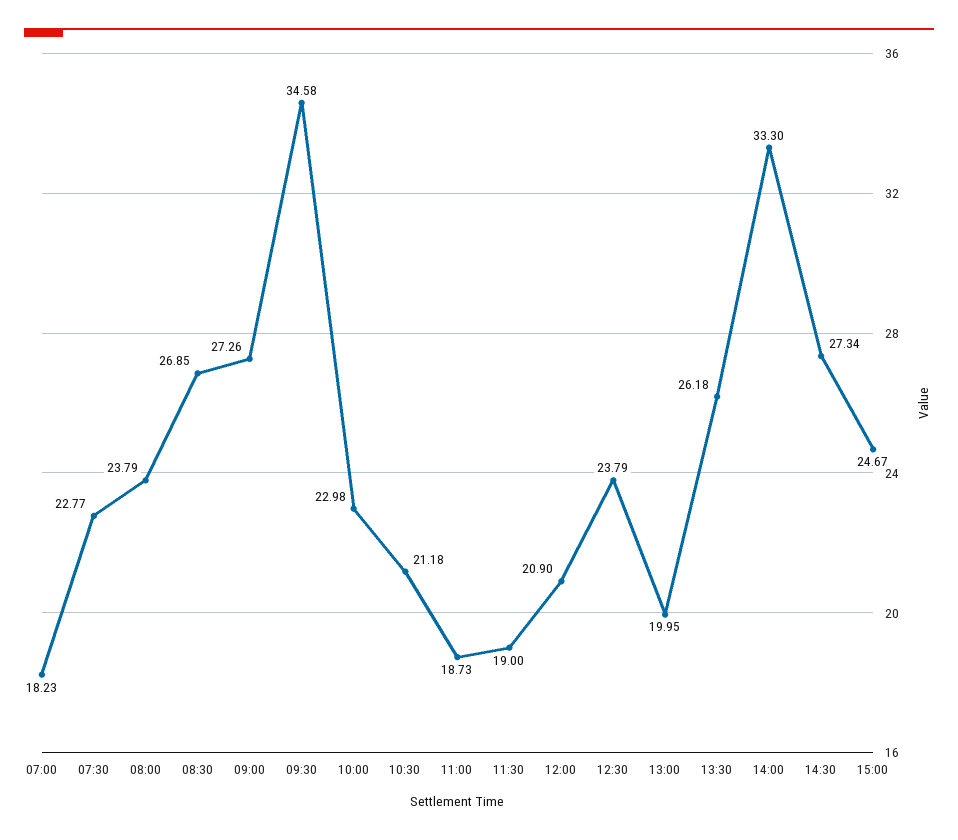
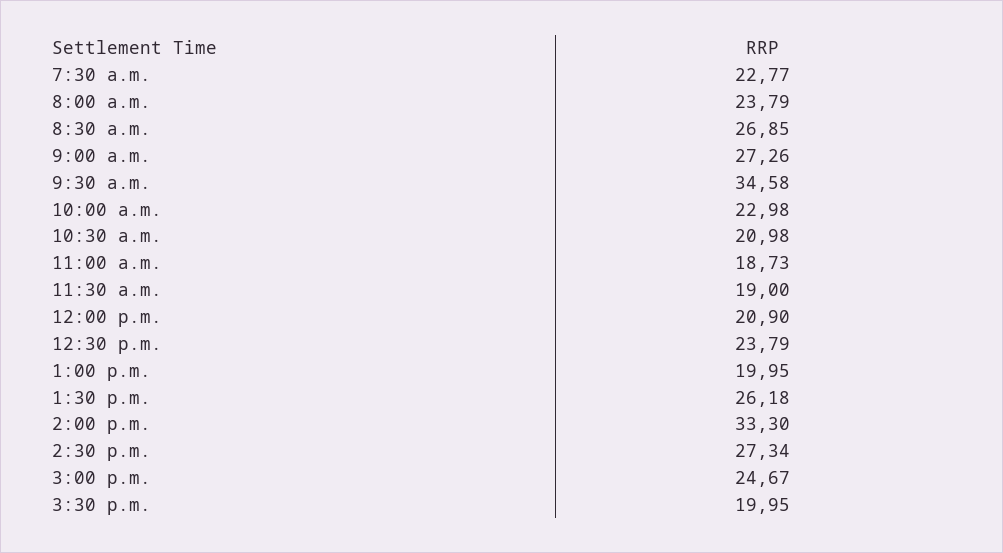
07:00: 18.23 -> none
10:30: 21.18 -> 20.98
3:30 p.m.: none -> 19.95

